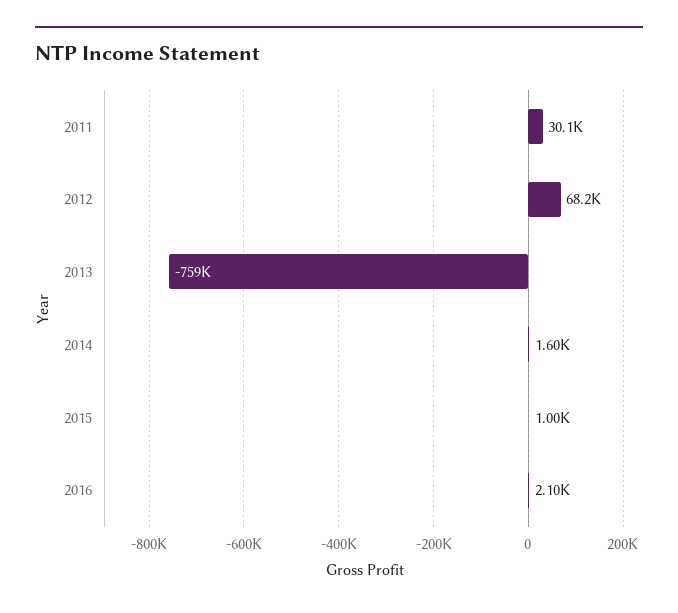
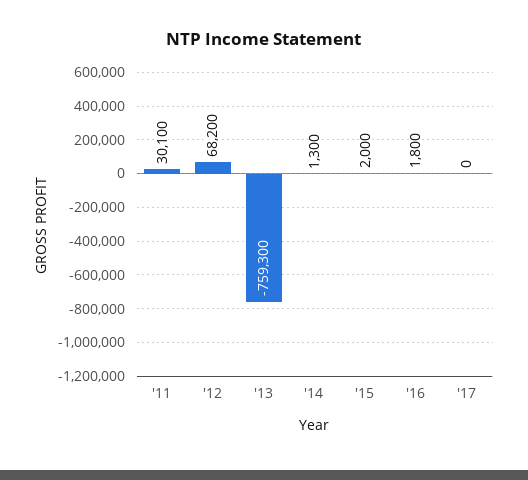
2014: 1600 -> 1300
2015: 1000 -> 2000
2016: 2100 -> 1800
'17: none -> 0

